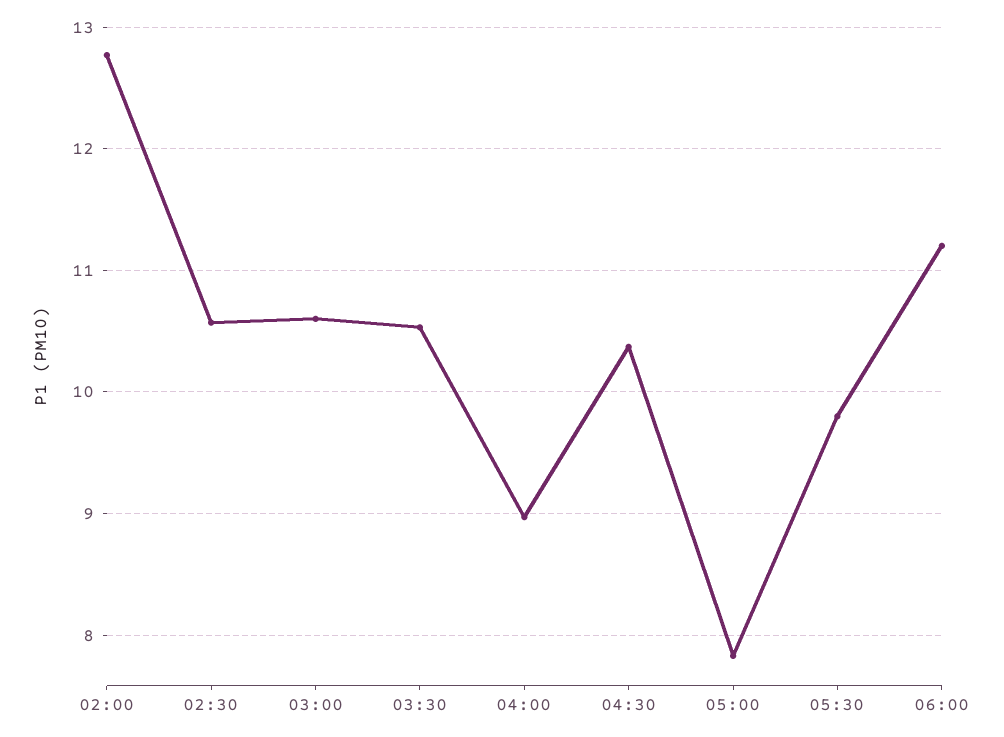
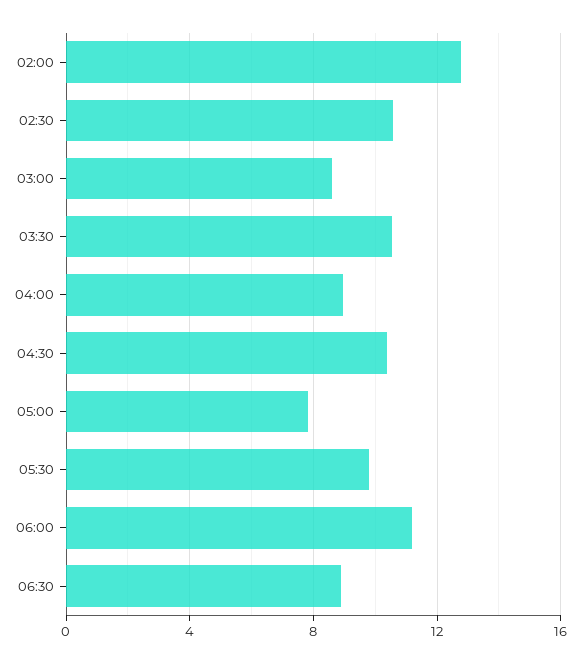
03:00: 10.6 -> 8.5
06:30: none -> 9

